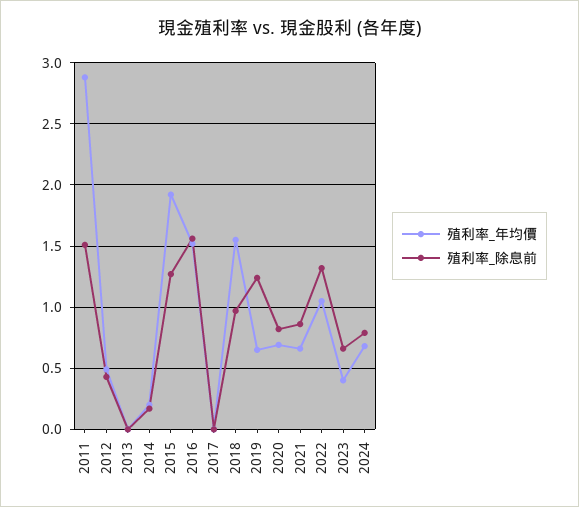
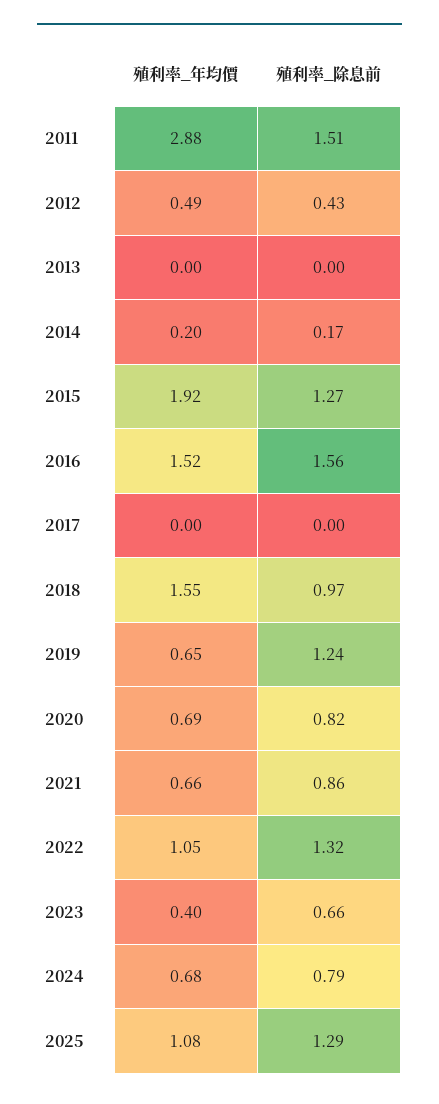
殖利率_年均價, 2025: none -> 1.08
殖利率_除息前, 2025: none -> 1.29

